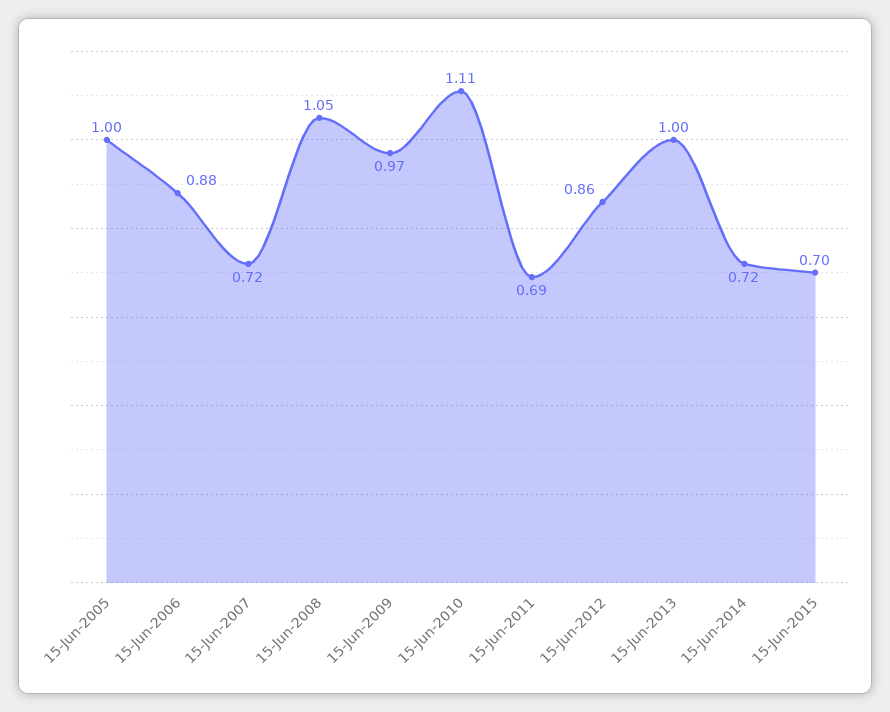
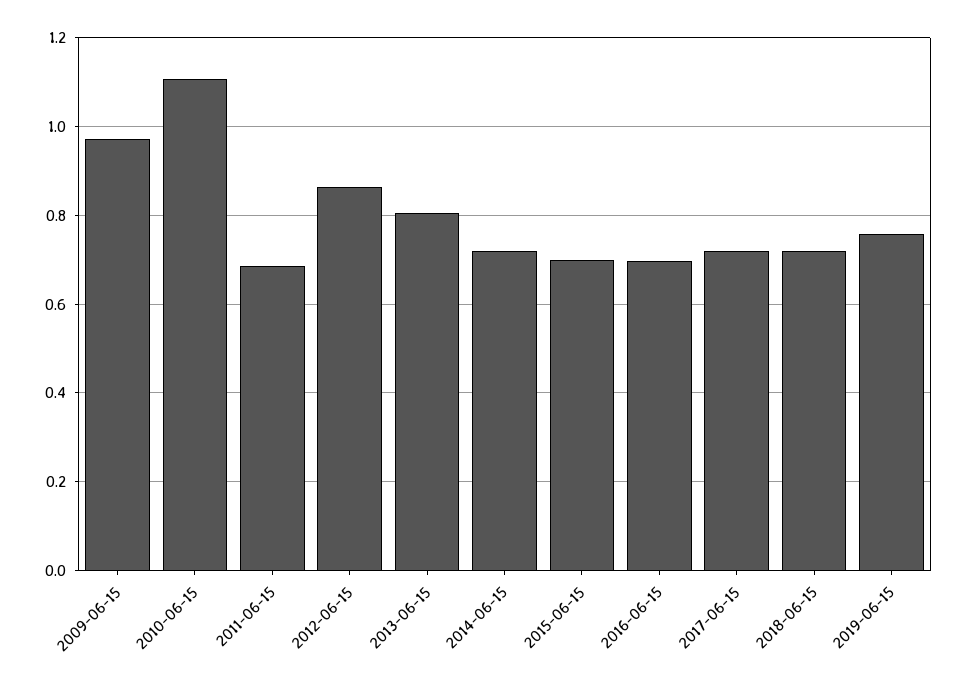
15-Jun-2005: 1 -> none
15-Jun-2006: 0.88 -> none
15-Jun-2007: 0.72 -> none
15-Jun-2008: 1.05 -> none
15-Jun-2013: 1 -> 0.8
2016-06-15: none -> 0.7
2017-06-15: none -> 0.72
2018-06-15: none -> 0.72
2019-06-15: none -> 0.76

